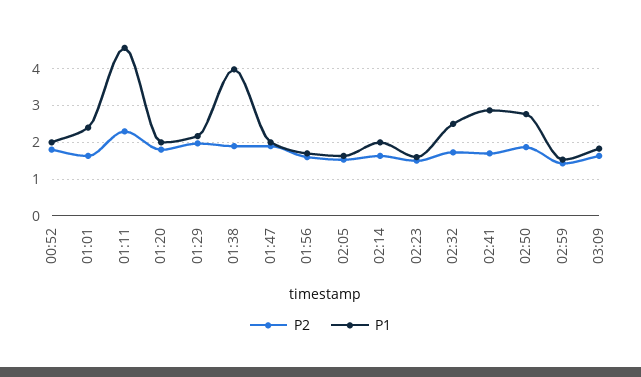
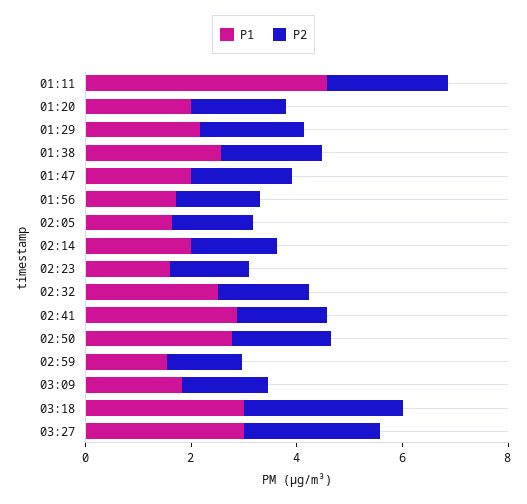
P2, 00:52: 1.8 -> none
P1, 00:52: 2 -> none
P2, 01:01: 1.6 -> none
P1, 01:01: 2.4 -> none
P1, 01:38: 4 -> 2.5
P1, 03:18: none -> 3
P2, 03:18: none -> 3
P1, 03:27: none -> 3
P2, 03:27: none -> 2.5

